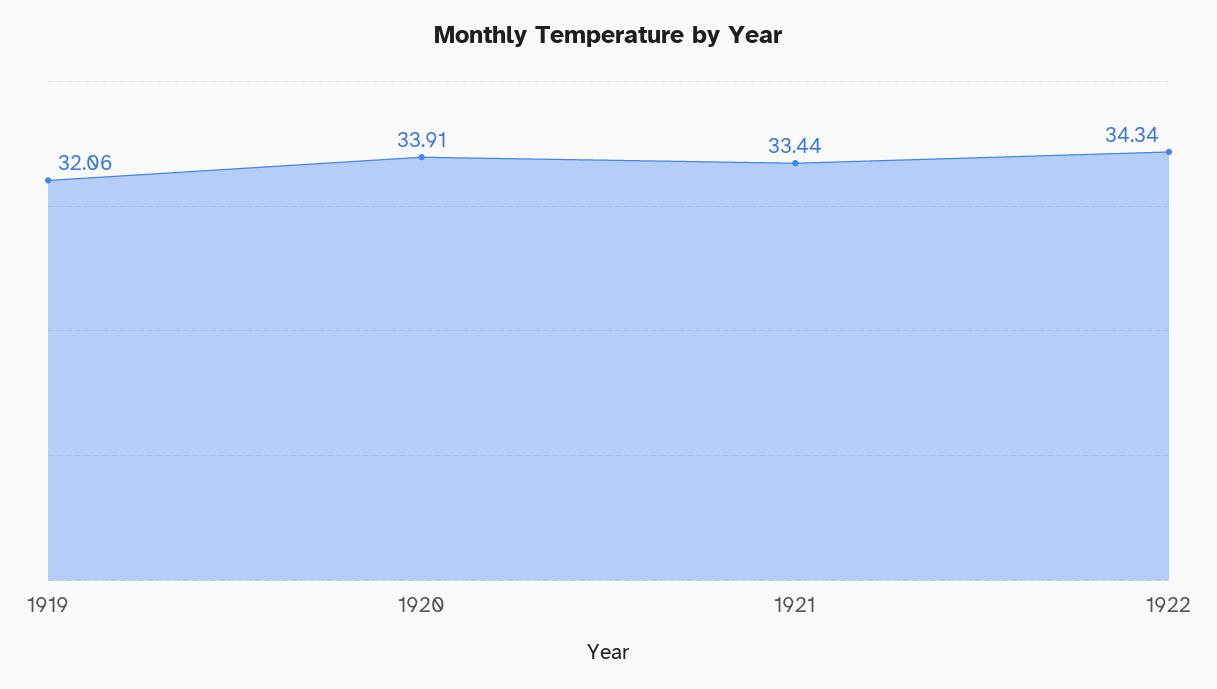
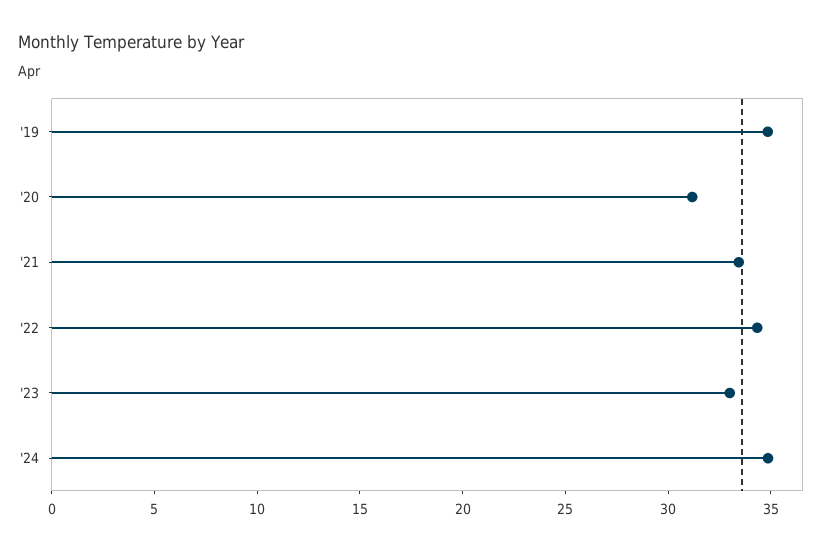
1919: 32.06 -> 35
1920: 33.91 -> 31
'23: none -> 33
'24: none -> 35

